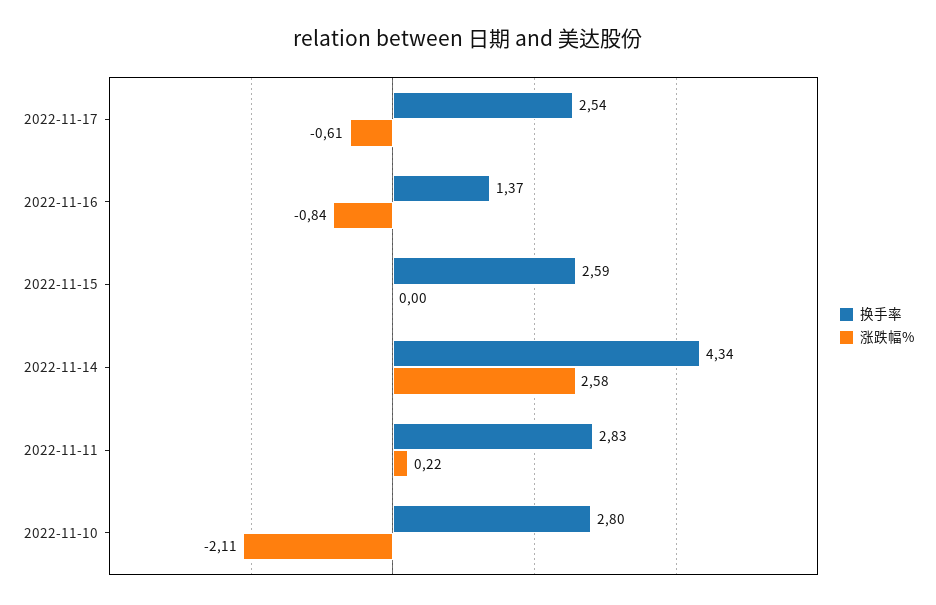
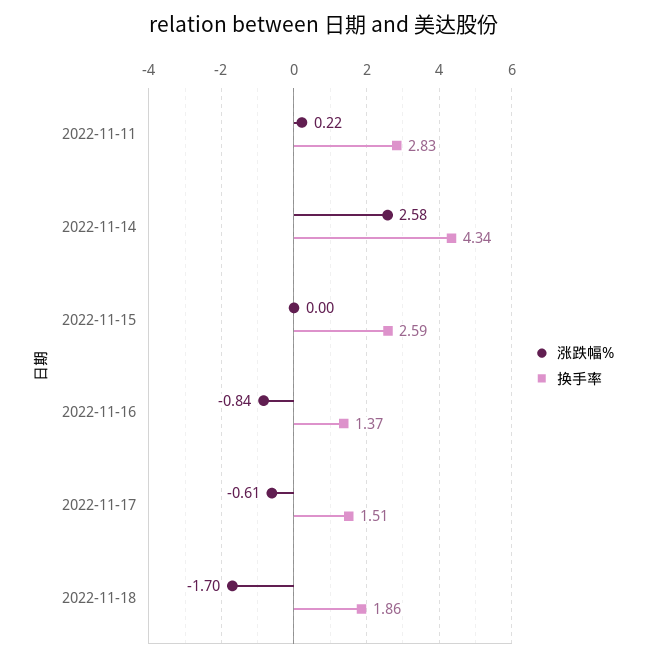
换手率, 2022-11-17: 2.54 -> 1.51
换手率, 2022-11-10: 2.8 -> none
涨跌幅%, 2022-11-10: -2.11 -> none
涨跌幅%, 2022-11-18: none -> -1.7
换手率, 2022-11-18: none -> 1.86

